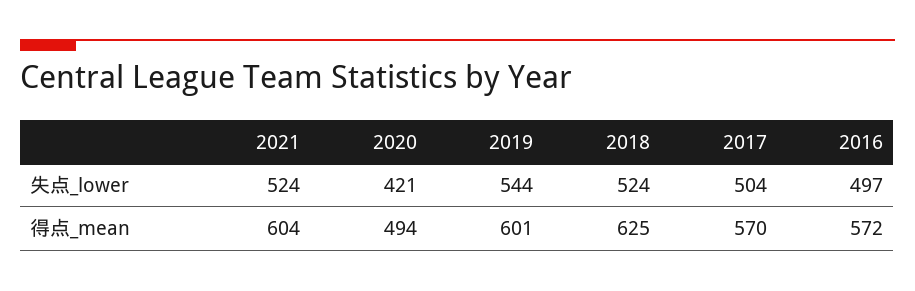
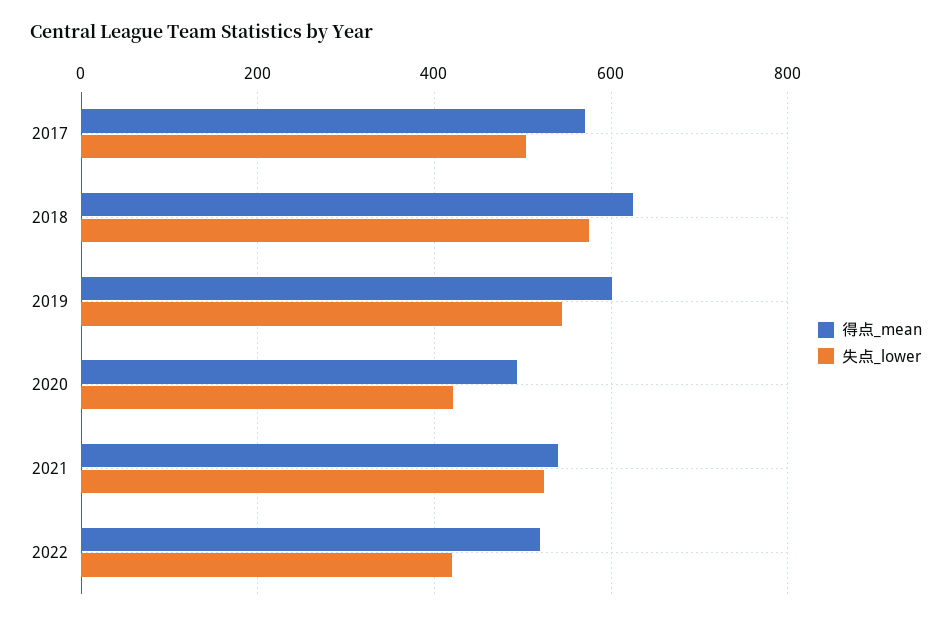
失点_lower, 2018: 524 -> 580
失点_lower, 2016: 497 -> none
得点_mean, 2021: 604 -> 540
得点_mean, 2016: 572 -> none
得点_mean, 2022: none -> 520
失点_lower, 2022: none -> 420

